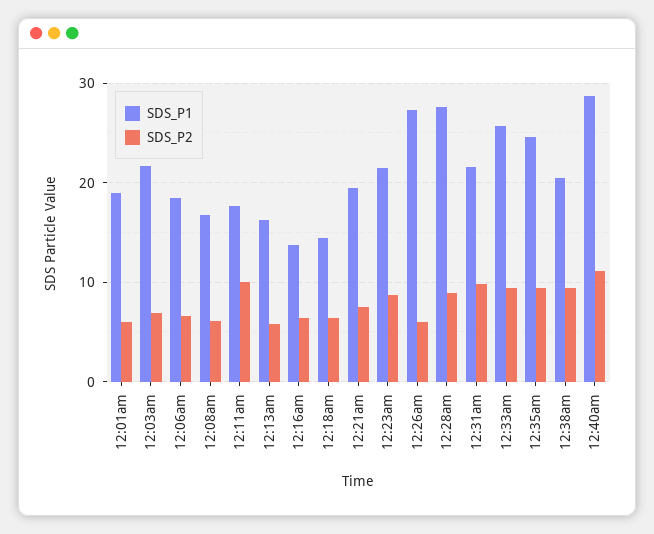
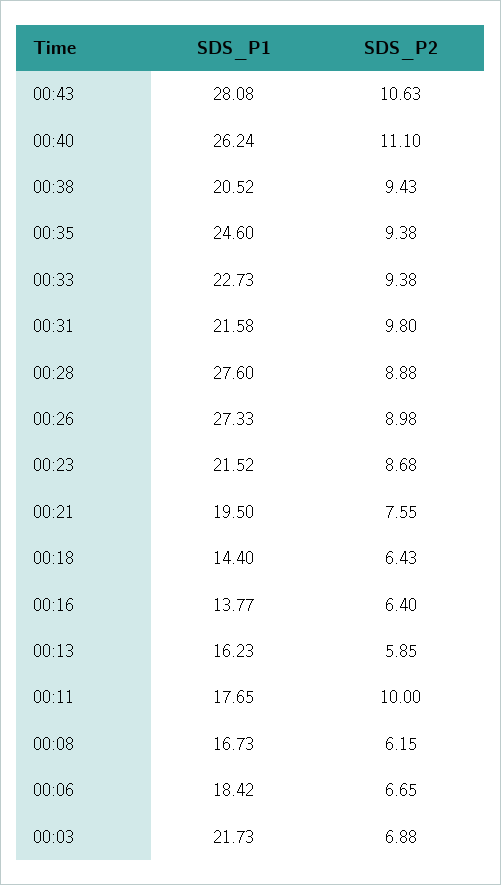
SDS_P1, 12:01am: 19 -> none
SDS_P2, 12:01am: 6 -> none
SDS_P2, 12:26am: 6 -> 8.98
SDS_P1, 12:33am: 26 -> 22.73
SDS_P1, 12:40am: 29 -> 26.24
SDS_P1, 00:43: none -> 28.08
SDS_P2, 00:43: none -> 10.63

